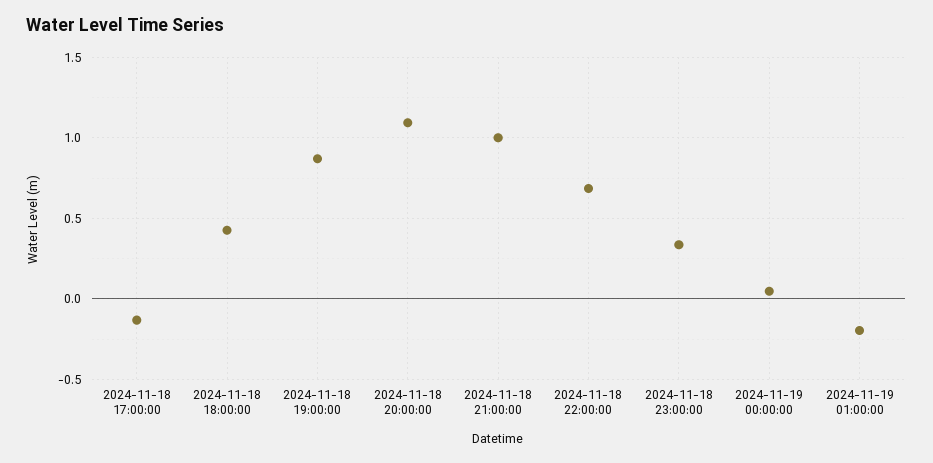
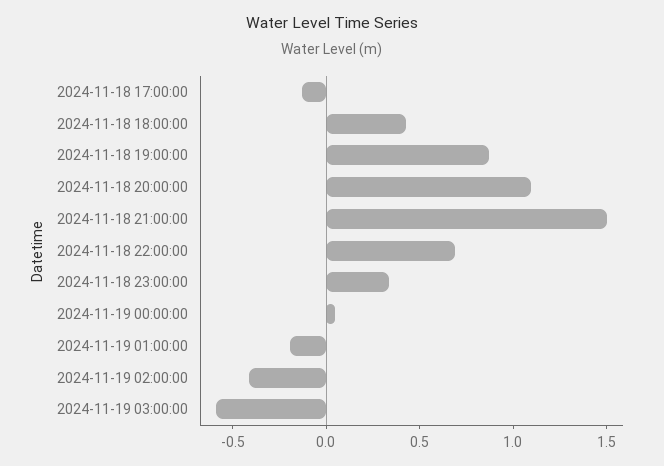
2024-11-18 21:00:00: 1 -> 1.5
2024-11-19 02:00:00: none -> -0.4
2024-11-19 03:00:00: none -> -0.6

